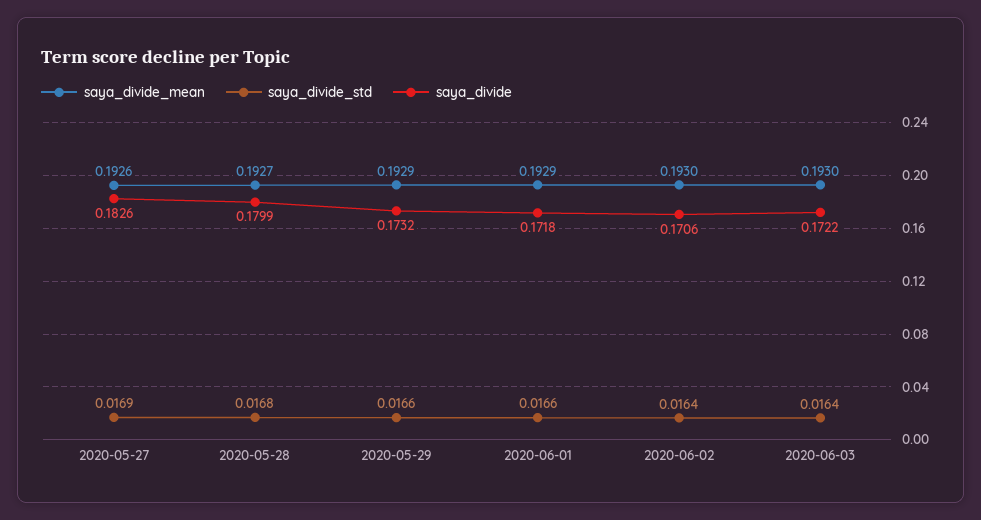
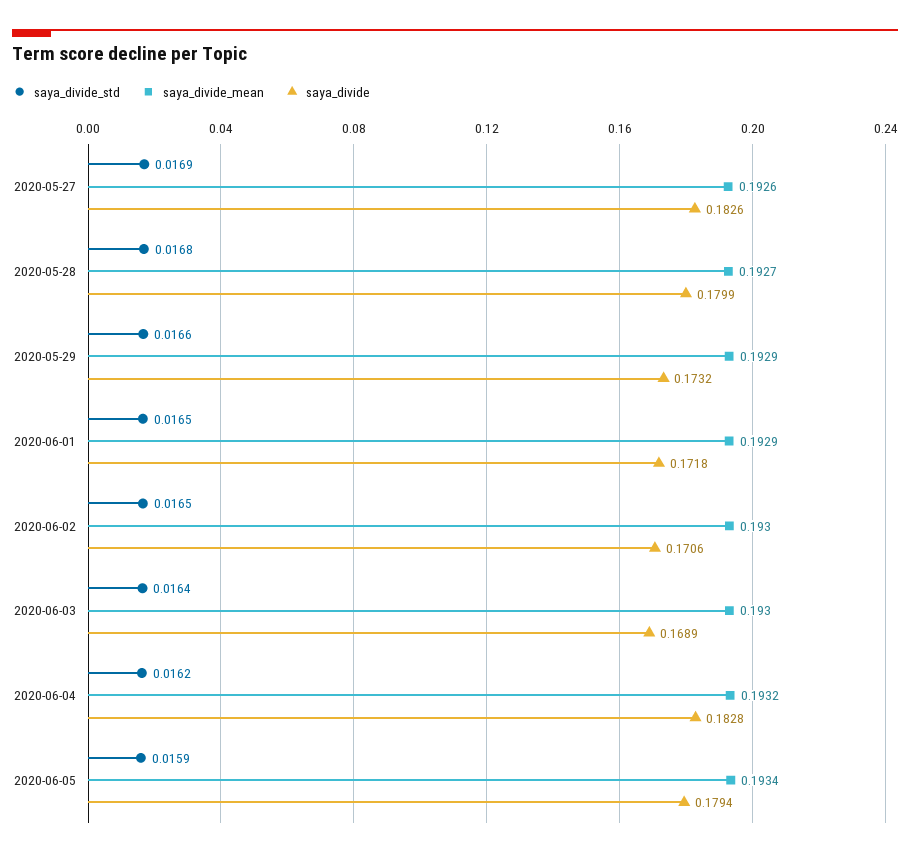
saya_divide_std, 2020-06-01: 0.0166 -> 0.0165
saya_divide_std, 2020-06-02: 0.0164 -> 0.0165
saya_divide, 2020-06-03: 0.1722 -> 0.1689
saya_divide_std, 2020-06-04: none -> 0.0162
saya_divide_mean, 2020-06-04: none -> 0.1932
saya_divide, 2020-06-04: none -> 0.1828
saya_divide_std, 2020-06-05: none -> 0.0159
saya_divide_mean, 2020-06-05: none -> 0.1934
saya_divide, 2020-06-05: none -> 0.1794

